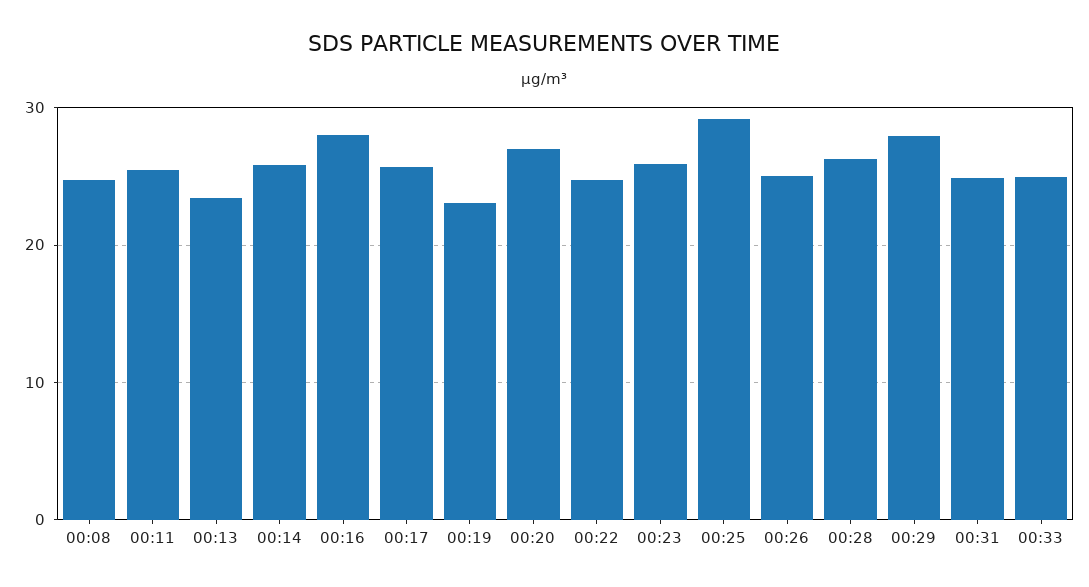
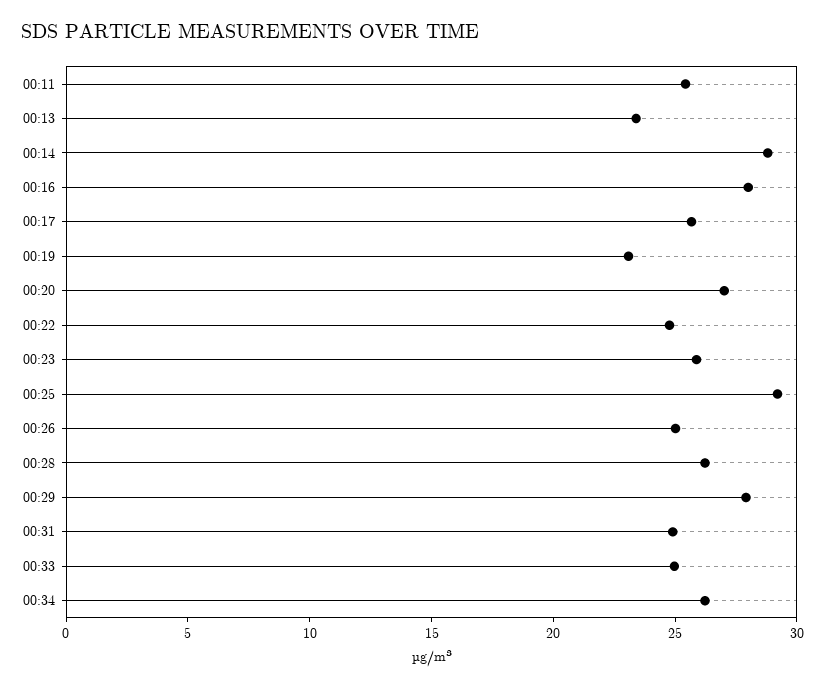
00:08: 25 -> none
00:14: 26 -> 29
00:34: none -> 26

